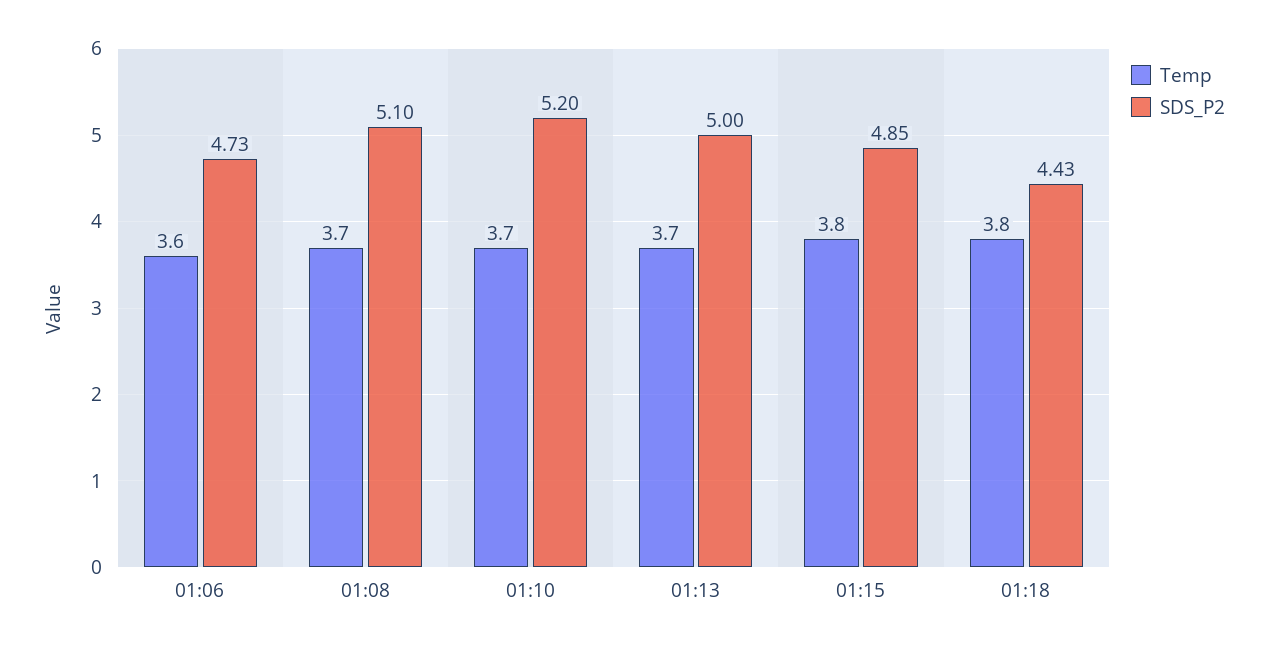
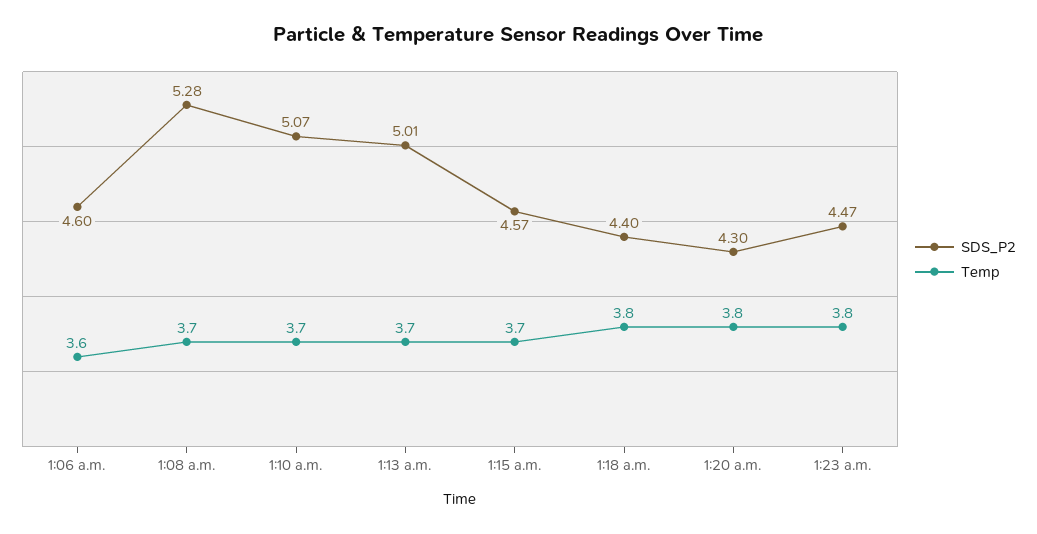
SDS_P2, 01:06: 4.73 -> 4.6
SDS_P2, 01:08: 5.1 -> 5.28
SDS_P2, 01:10: 5.2 -> 5.07
SDS_P2, 01:13: 5 -> 5.01
Temp, 01:15: 3.8 -> 3.7
SDS_P2, 01:15: 4.85 -> 4.57
SDS_P2, 01:18: 4.43 -> 4.4
SDS_P2, 1:20 a.m.: none -> 4.3
Temp, 1:20 a.m.: none -> 3.8
SDS_P2, 1:23 a.m.: none -> 4.47
Temp, 1:23 a.m.: none -> 3.8

